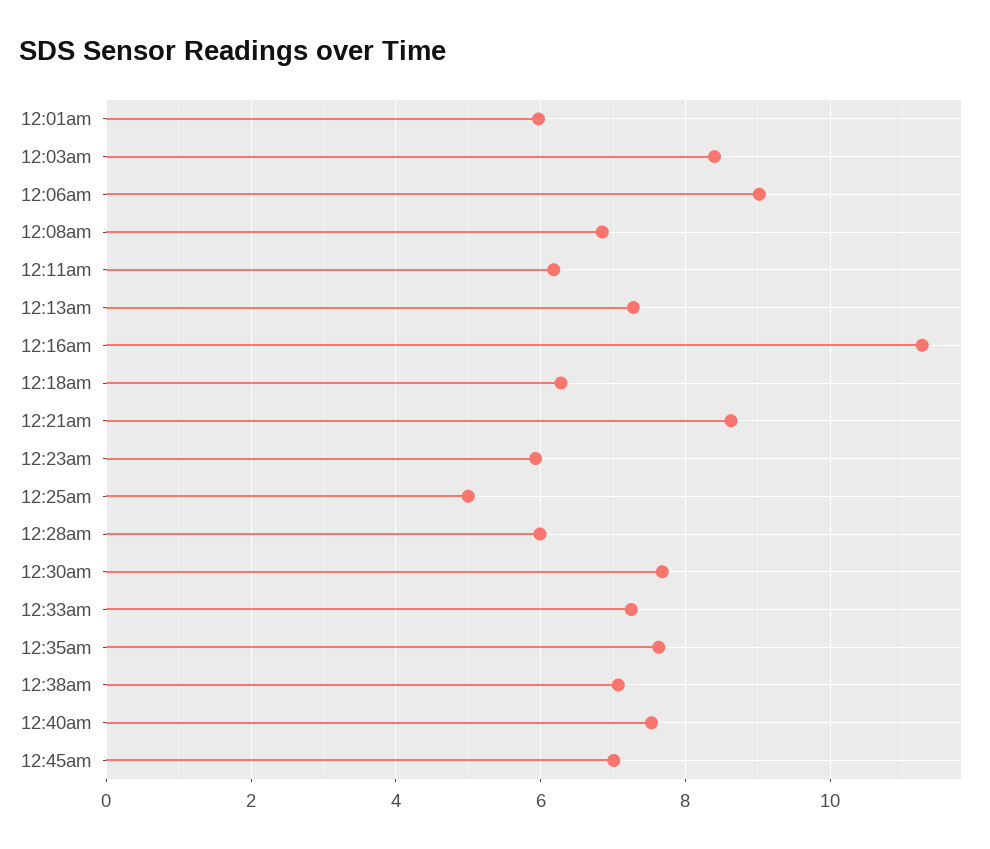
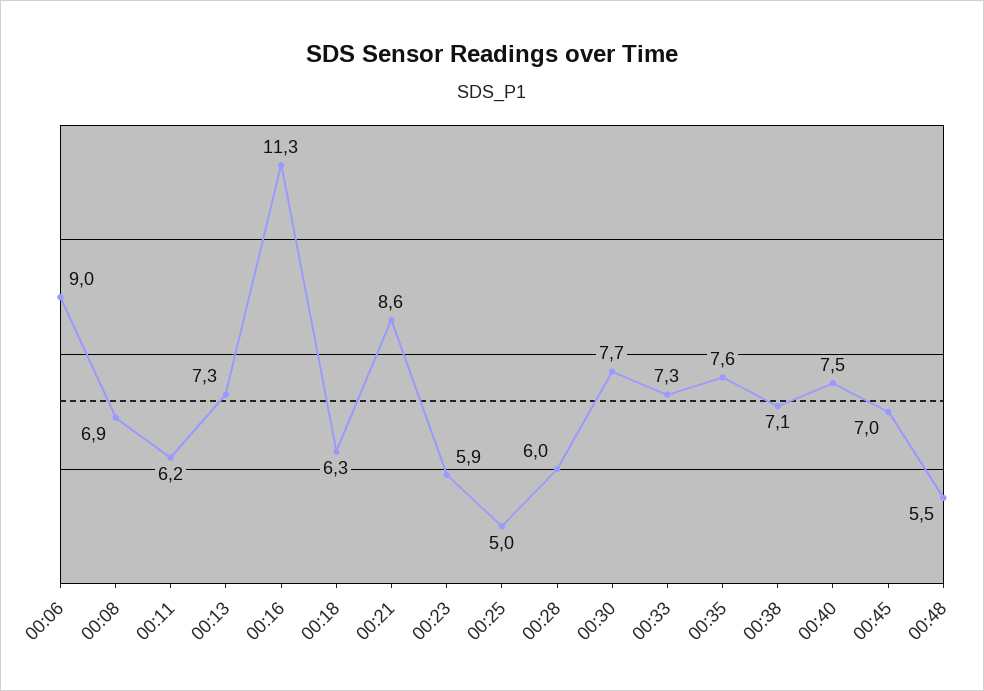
12:01am: 6 -> none
12:03am: 8.4 -> none
00:48: none -> 5.5

